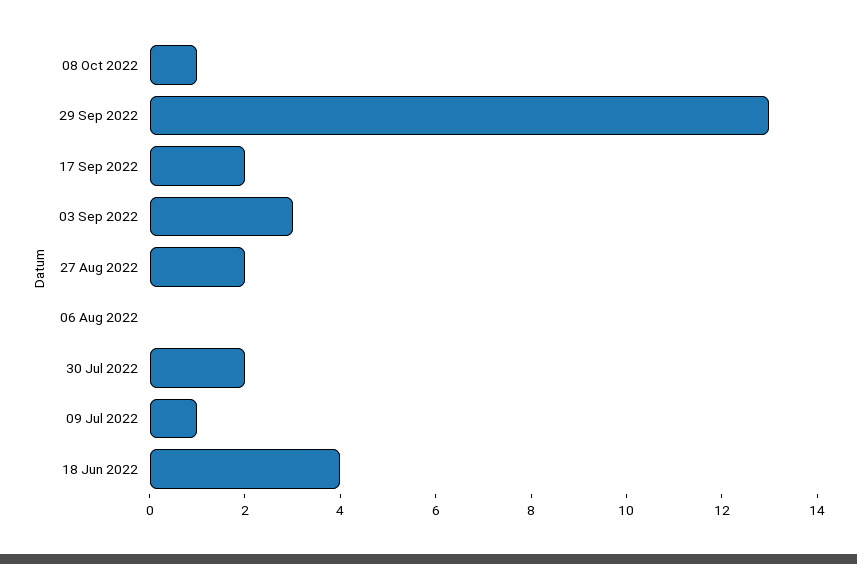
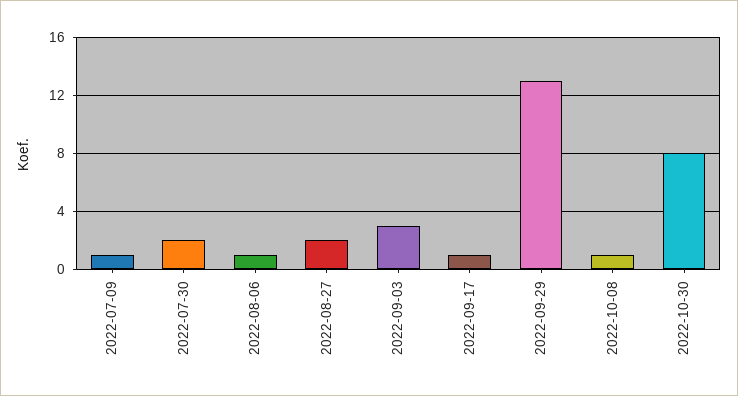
17 Sep 2022: 2 -> 1
06 Aug 2022: 0 -> 1
18 Jun 2022: 4 -> none
2022-10-30: none -> 8

